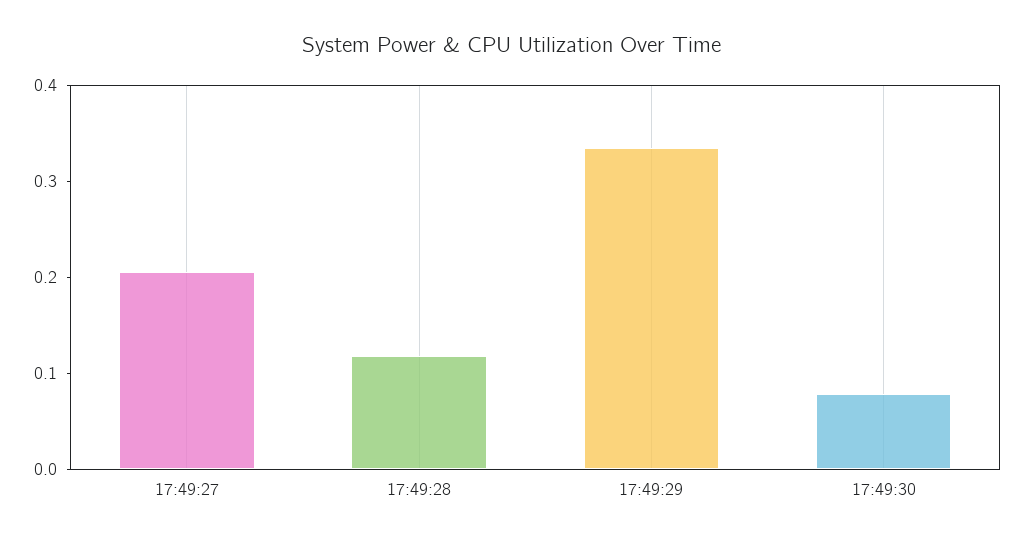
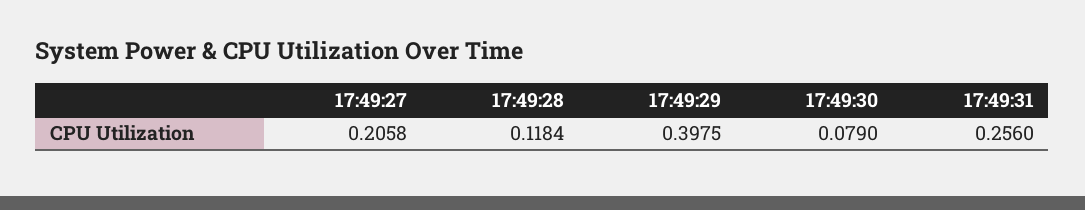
17:49:29: 0.34 -> 0.3975
17:49:31: none -> 0.256

